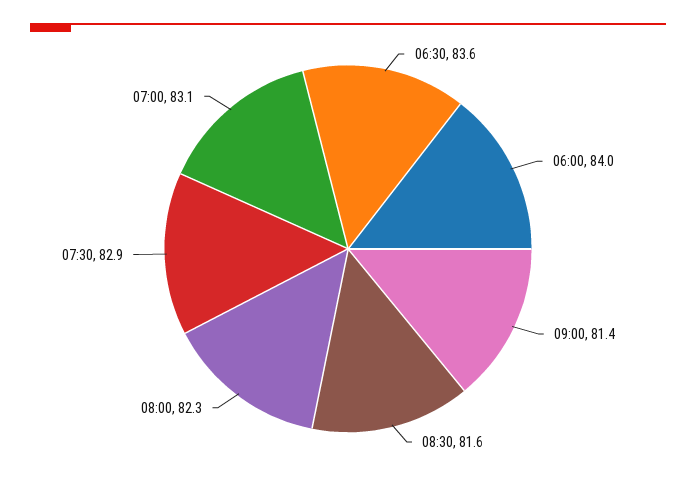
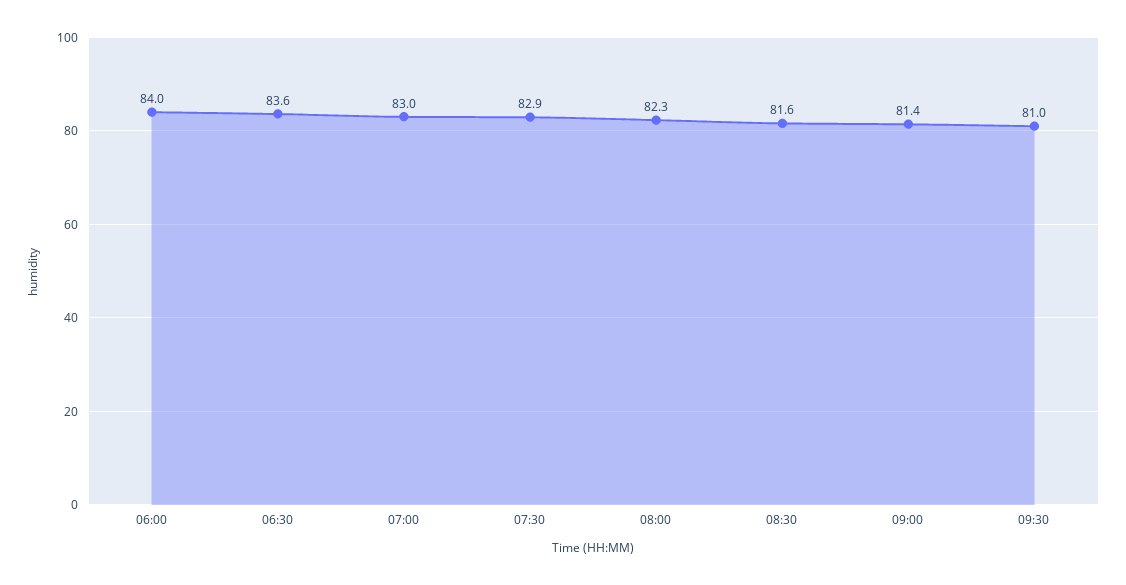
07:00: 83.1 -> 83
09:30: none -> 81

